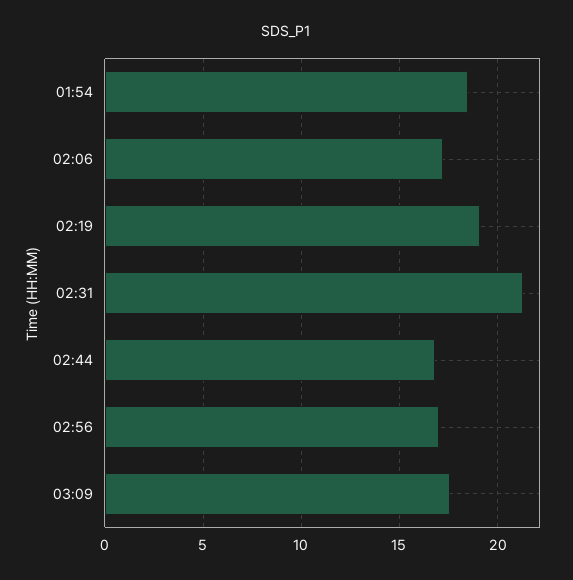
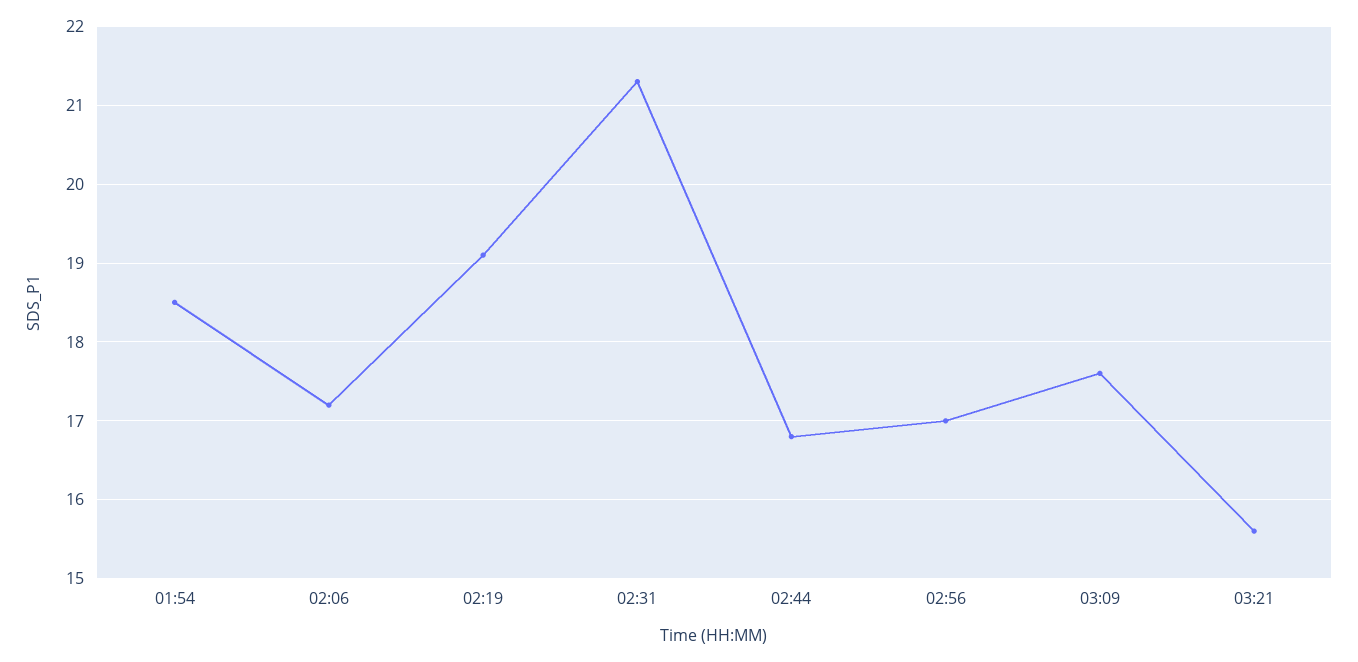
03:21: none -> 15.6

